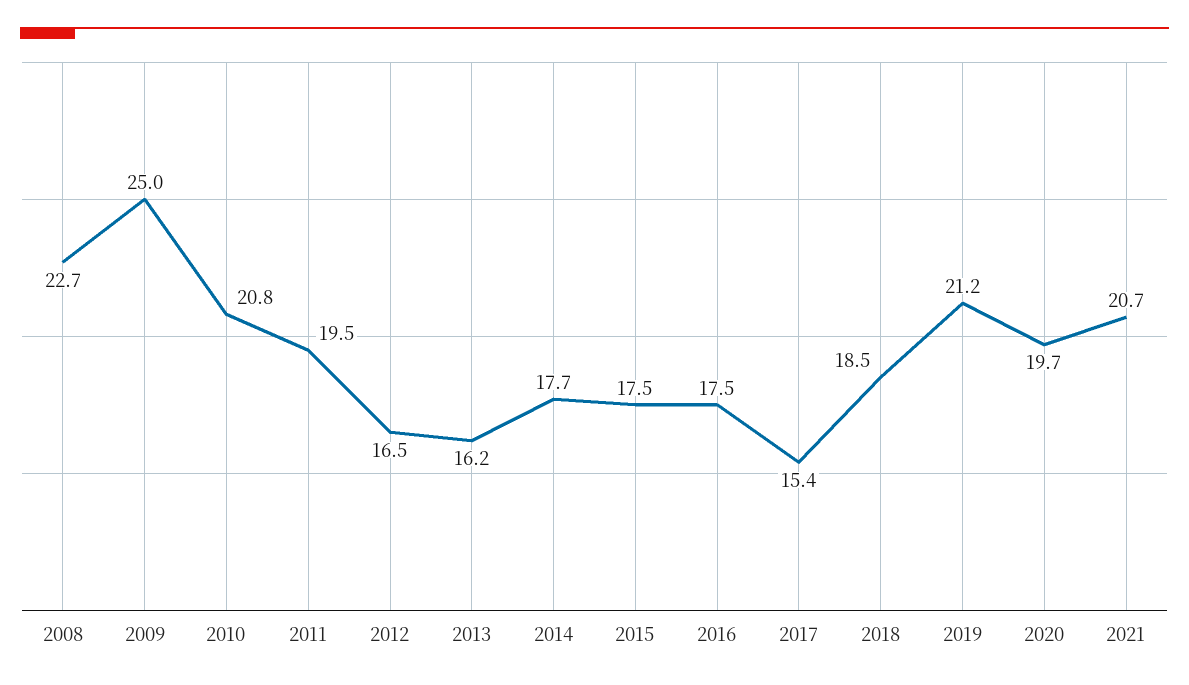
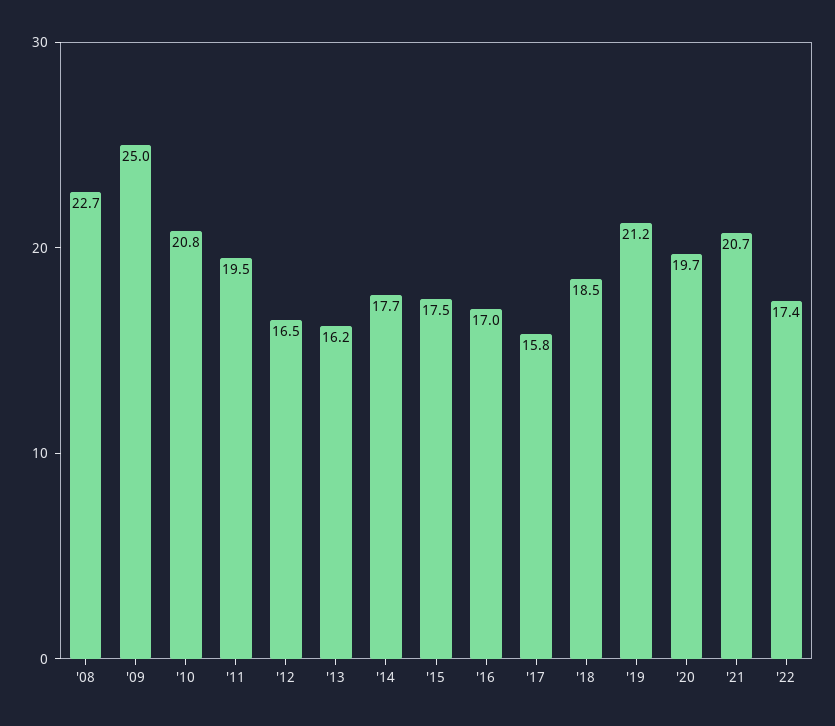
2016: 17.5 -> 17
2017: 15.4 -> 15.8
'22: none -> 17.4

